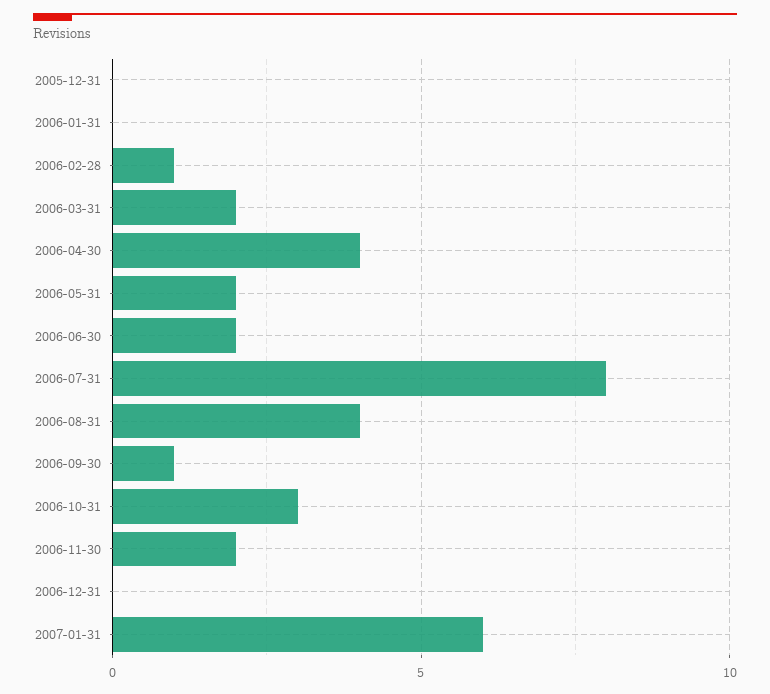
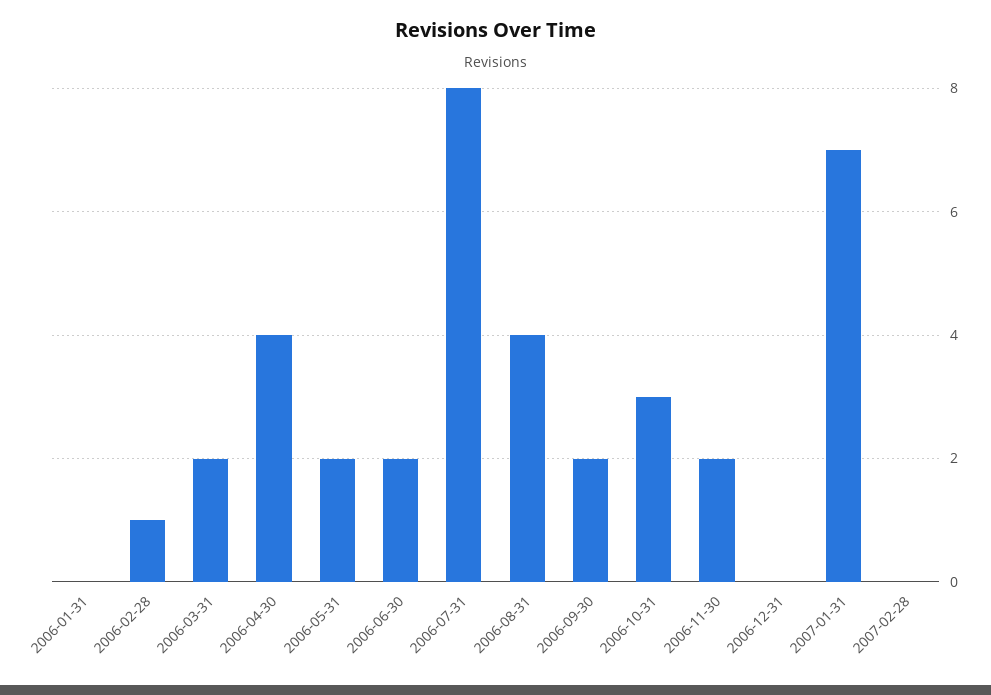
2005-12-31: 0 -> none
2006-09-30: 1 -> 2
2007-01-31: 6 -> 7
2007-02-28: none -> 0

